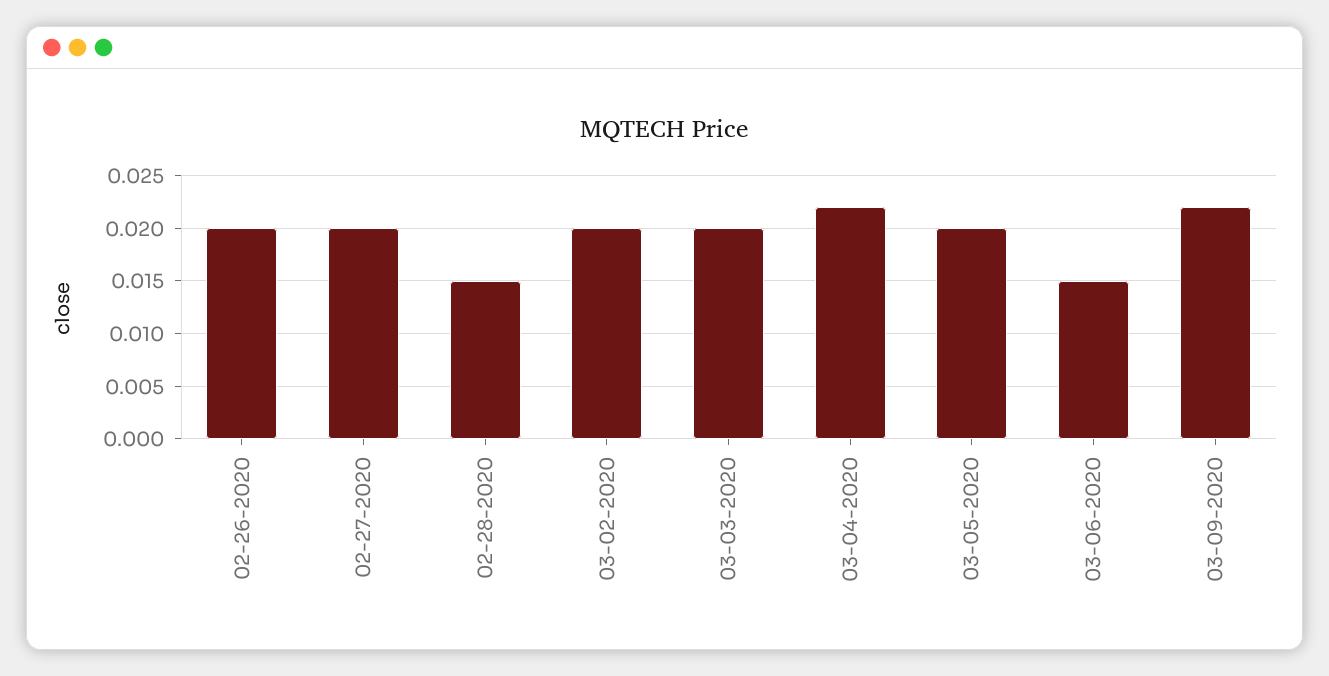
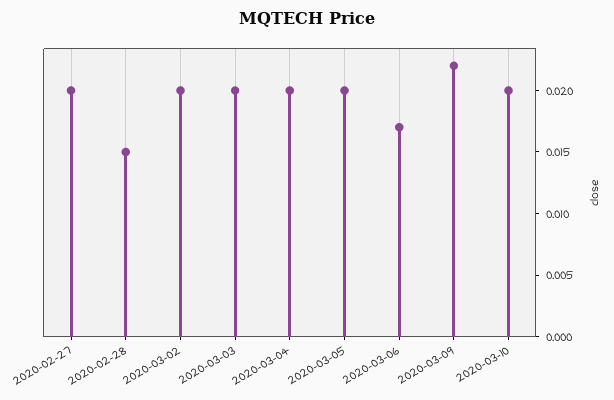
02-26-2020: 0.02 -> none
03-04-2020: 0.022 -> 0.02
03-06-2020: 0.015 -> 0.017
2020-03-10: none -> 0.02

